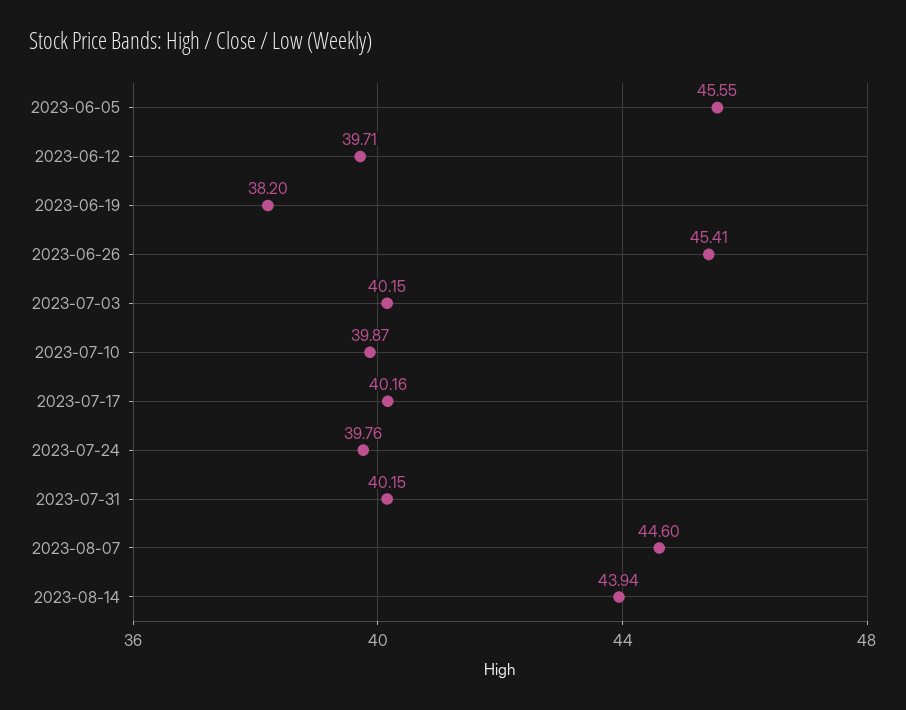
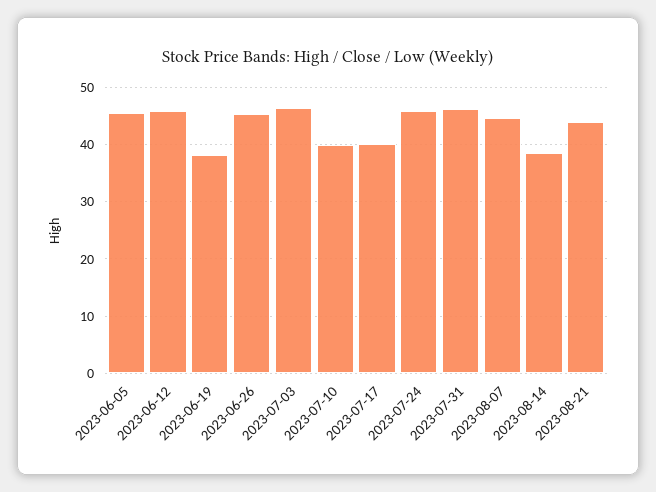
2023-06-12: 39.71 -> 46
2023-07-03: 40.15 -> 46
2023-07-24: 39.76 -> 46
2023-07-31: 40.15 -> 46
2023-08-14: 43.94 -> 38
2023-08-21: none -> 44

